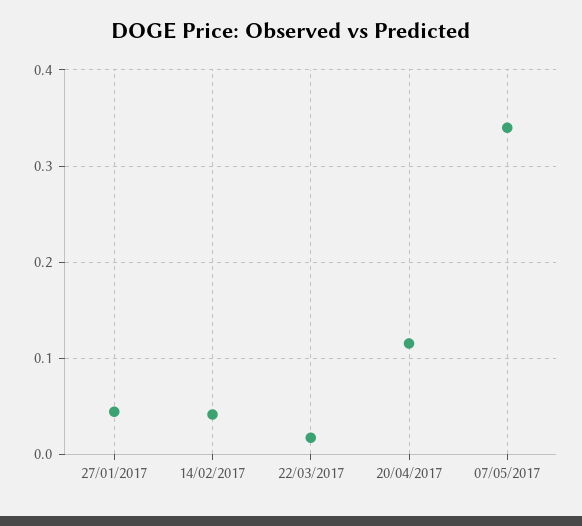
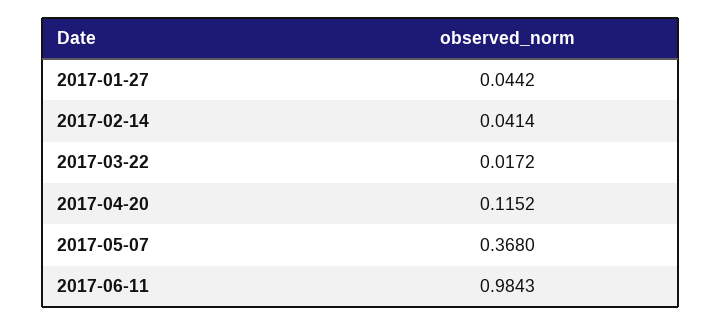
07/05/2017: 0.34 -> 0.368
2017-06-11: none -> 0.9843

